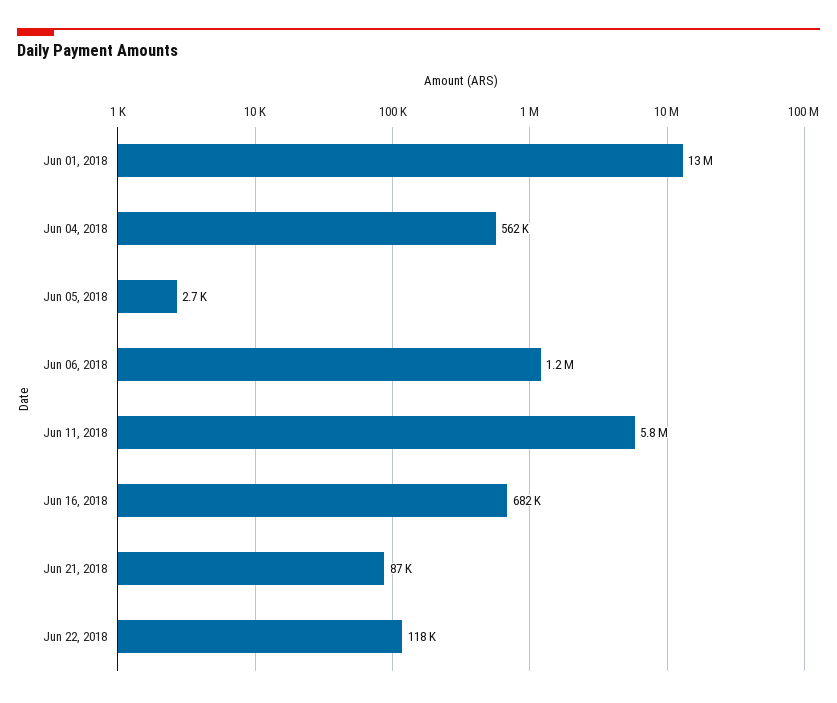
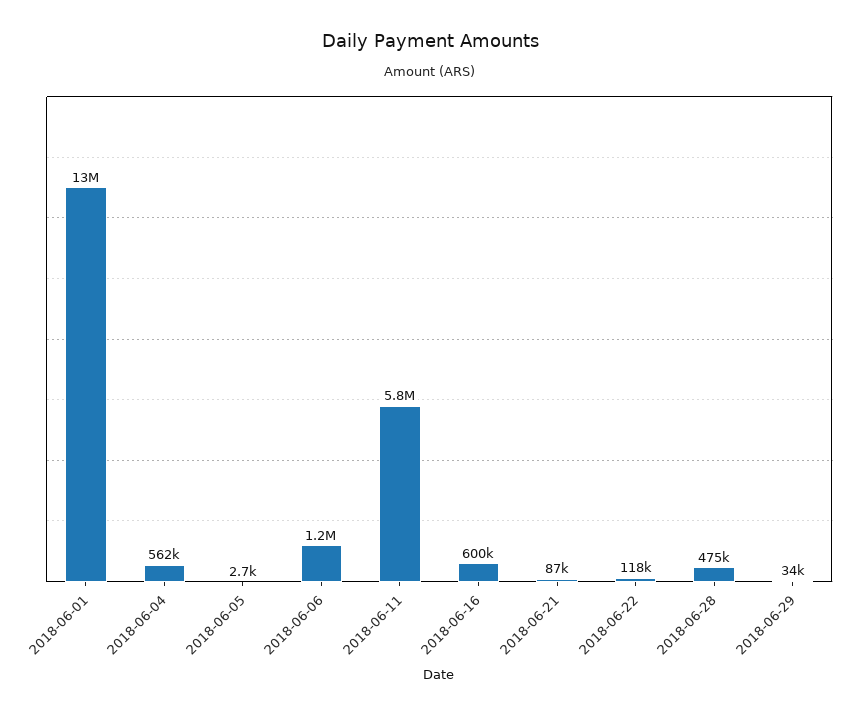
Jun 16, 2018: 682000 -> 600000
2018-06-28: none -> 475000
2018-06-29: none -> 34000

